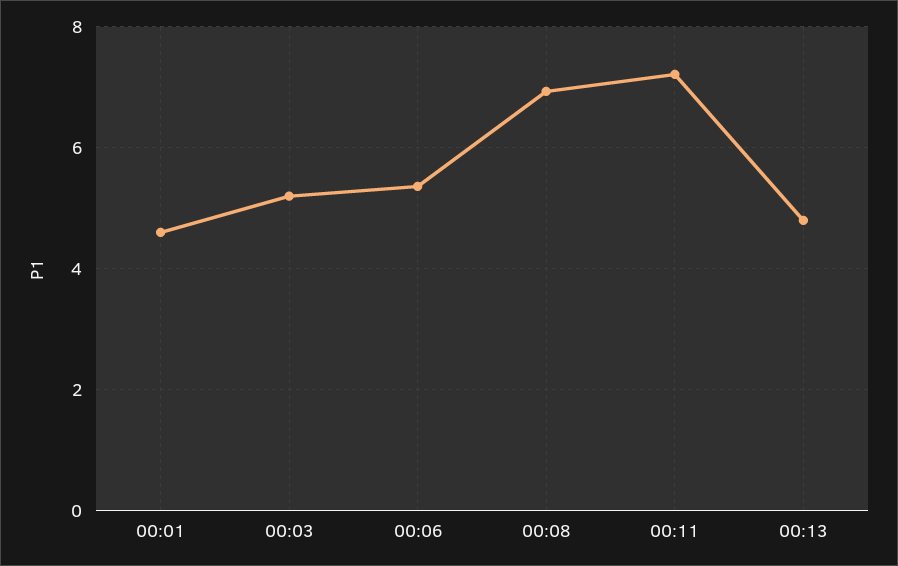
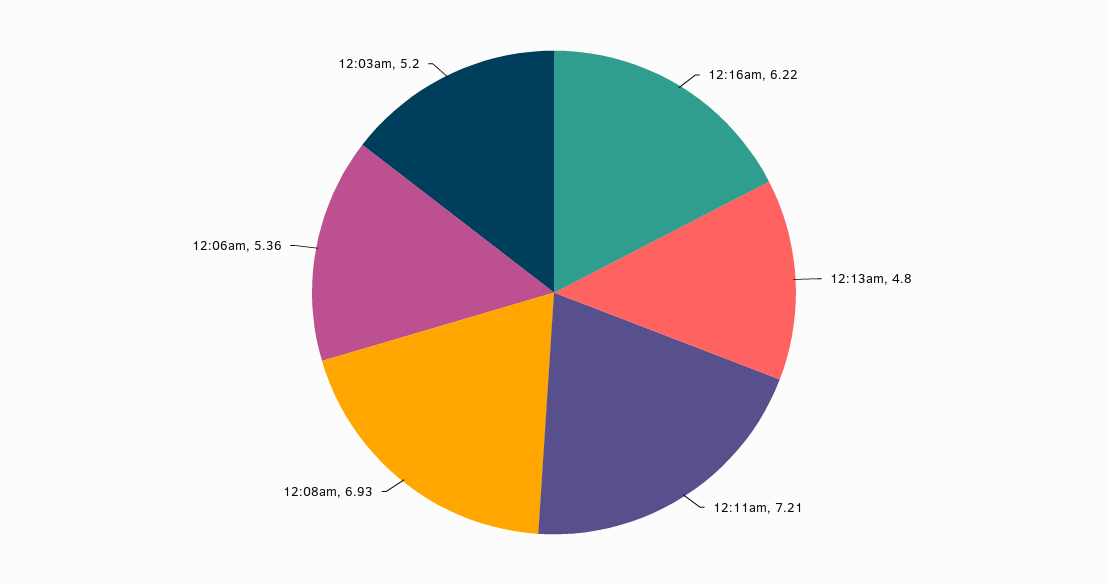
00:01: 4.6 -> none
12:16am: none -> 6.22

